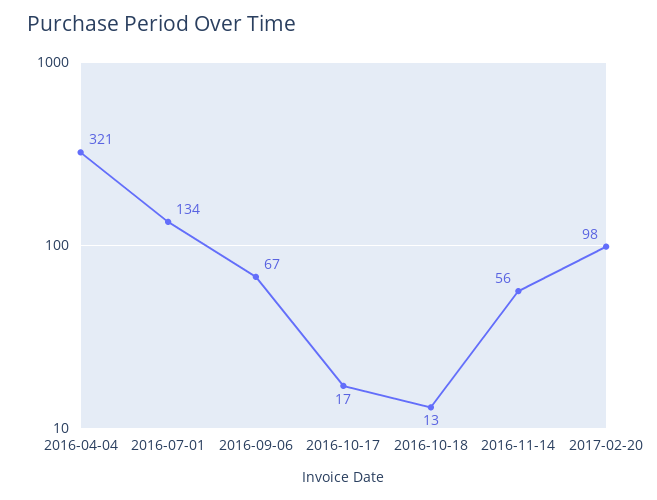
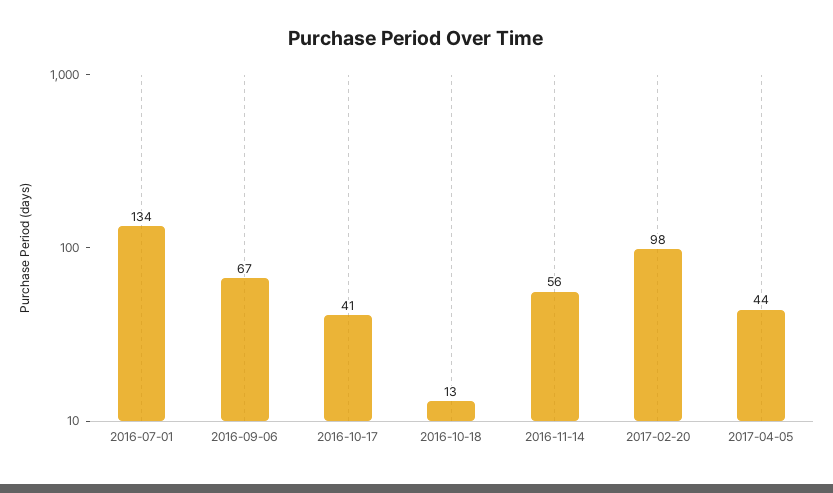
2016-04-04: 321 -> none
2016-10-17: 17 -> 41
2017-04-05: none -> 44

